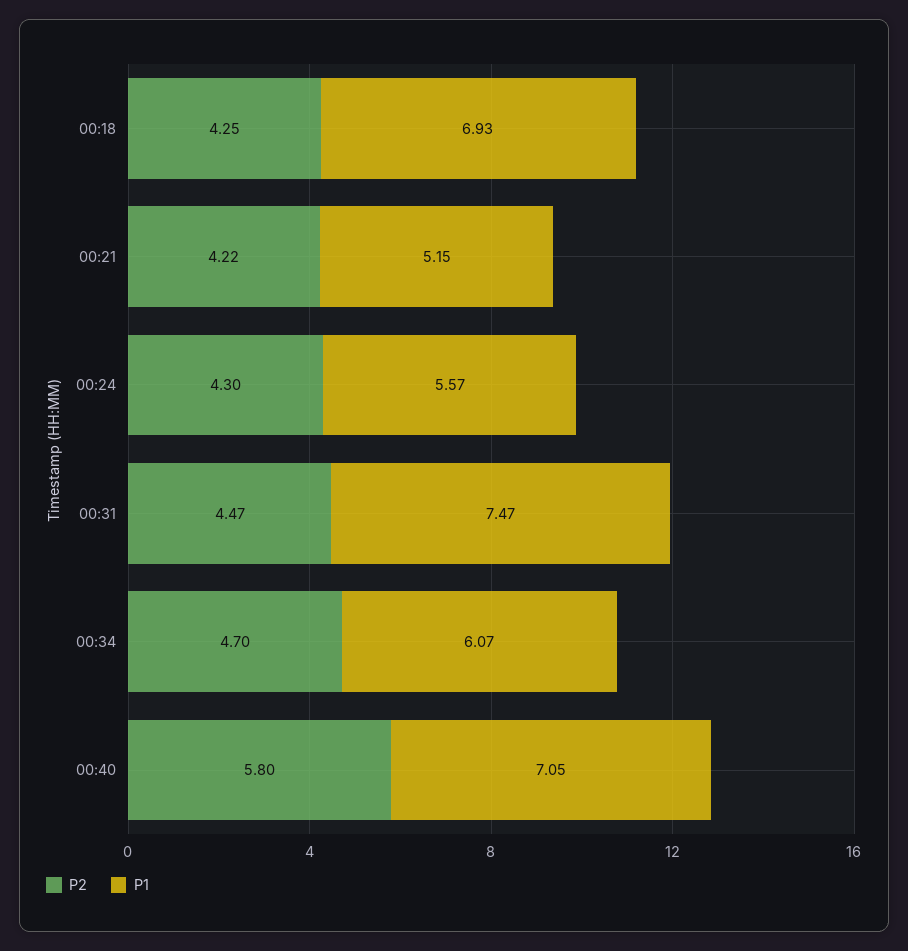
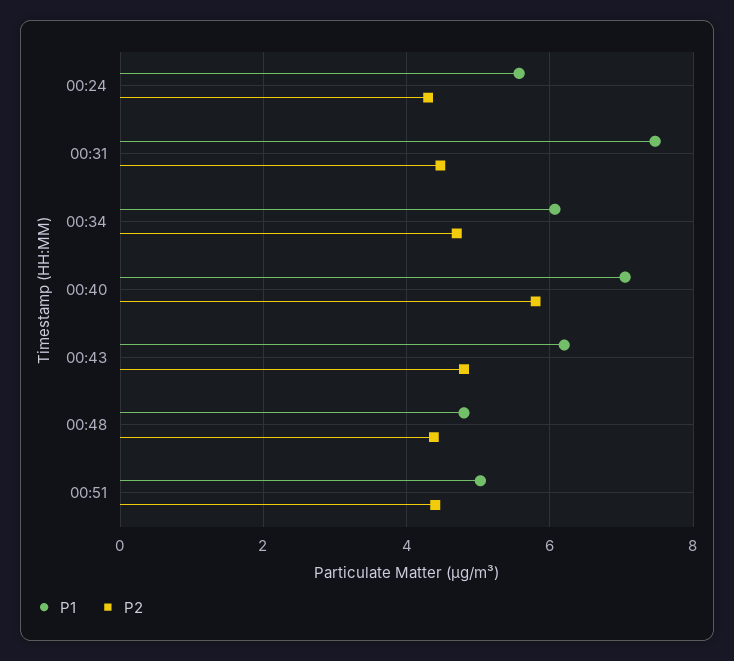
P2, 00:18: 4.25 -> none
P1, 00:18: 6.93 -> none
P2, 00:21: 4.22 -> none
P1, 00:21: 5.15 -> none
P1, 00:43: none -> 6.2
P2, 00:43: none -> 4.8
P1, 00:48: none -> 4.8
P2, 00:48: none -> 4.4
P1, 00:51: none -> 5
P2, 00:51: none -> 4.4

